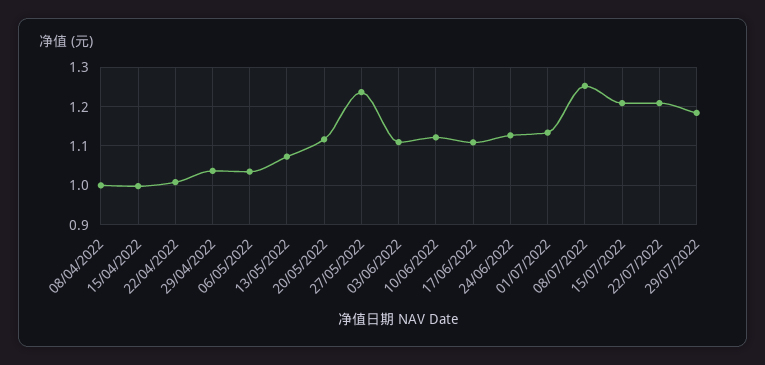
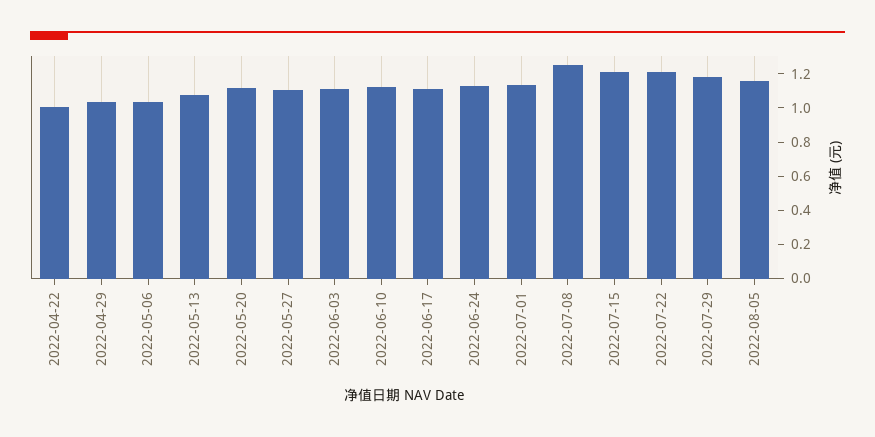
08/04/2022: 1 -> none
15/04/2022: 1 -> none
27/05/2022: 1.24 -> 1.1
2022-08-05: none -> 1.15

